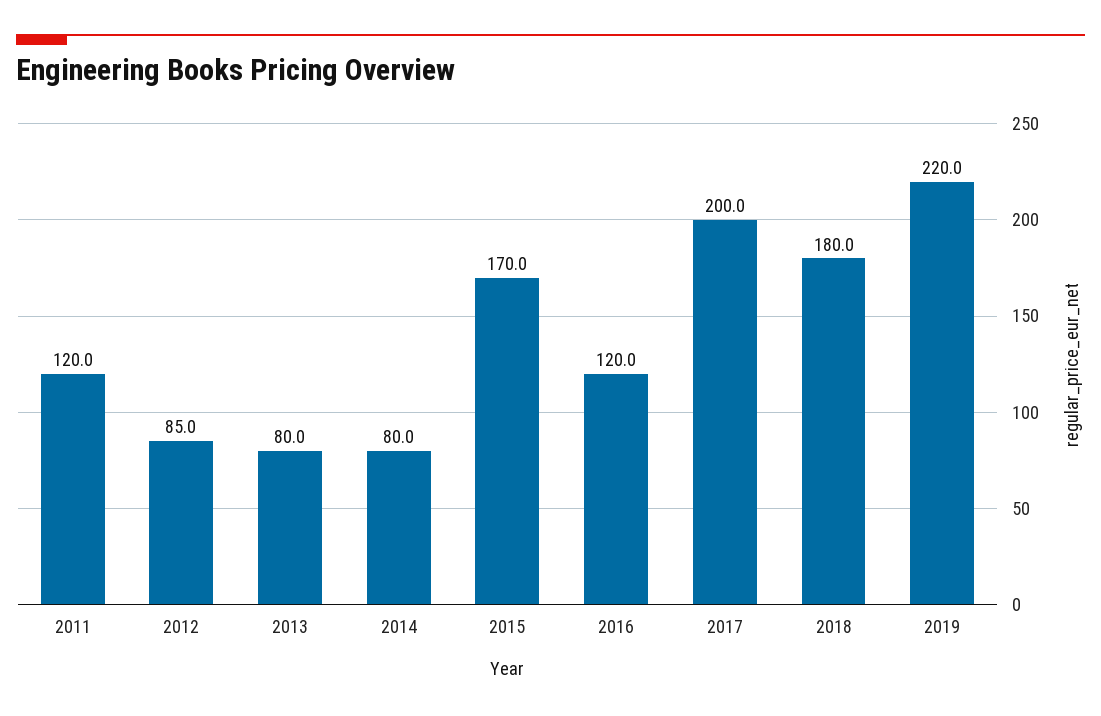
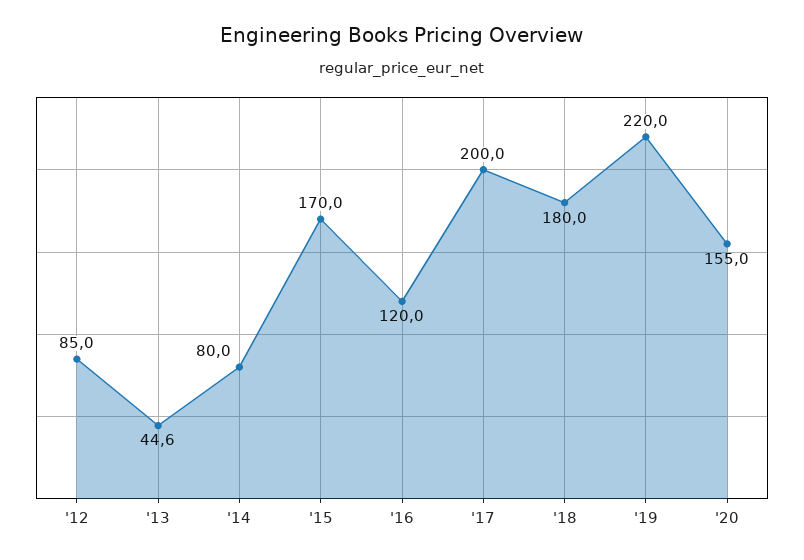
2011: 120 -> none
2013: 80 -> 44.6
'20: none -> 155

